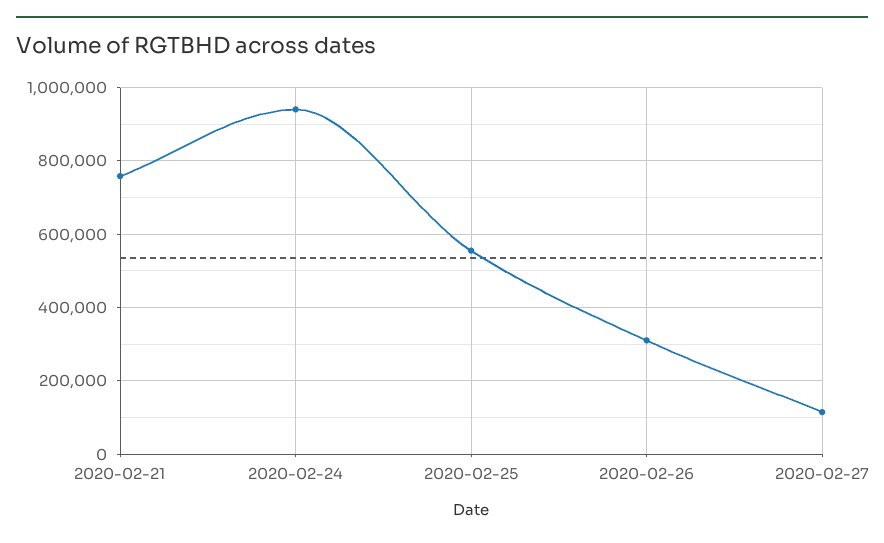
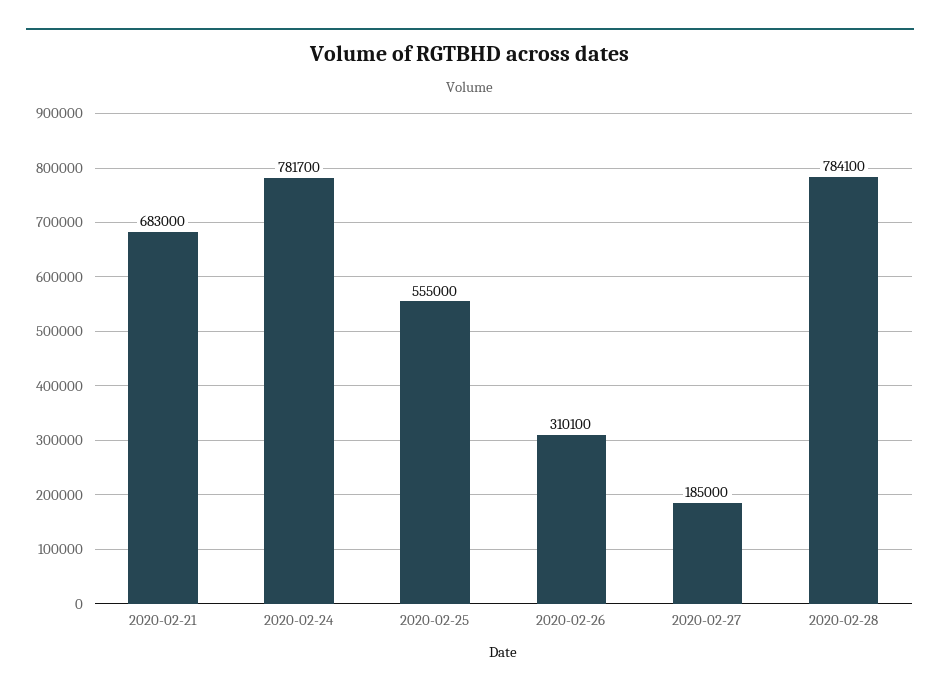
2020-02-21: 760000 -> 683000
2020-02-24: 940000 -> 781700
2020-02-27: 120000 -> 185000
2020-02-28: none -> 784100

